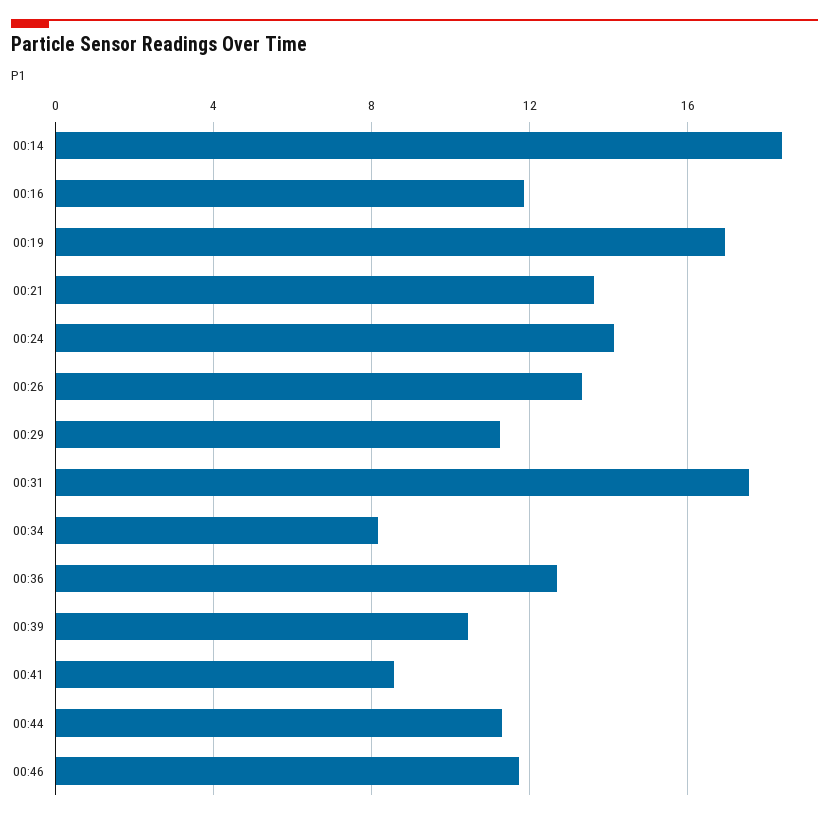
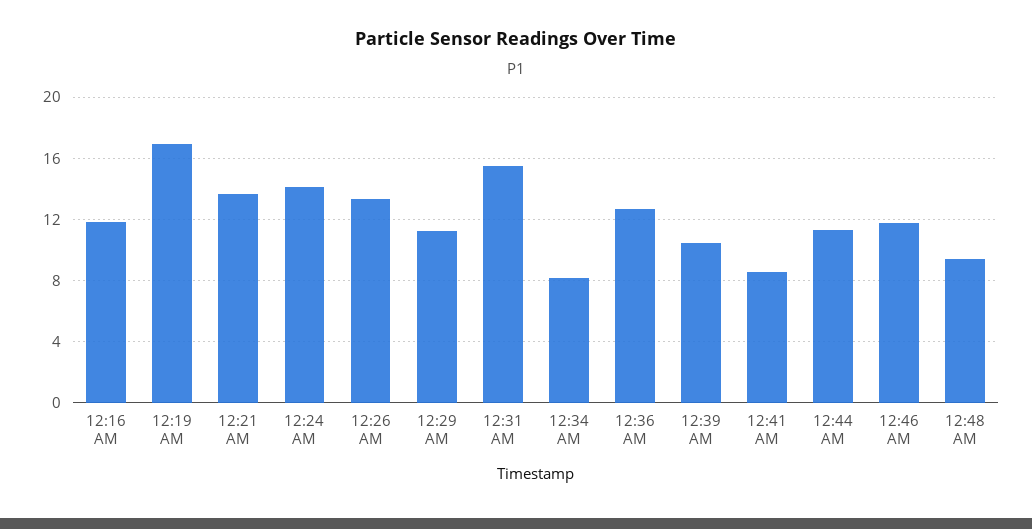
00:14: 18.5 -> none
00:31: 17.5 -> 15.5
12:48 AM: none -> 9.5

